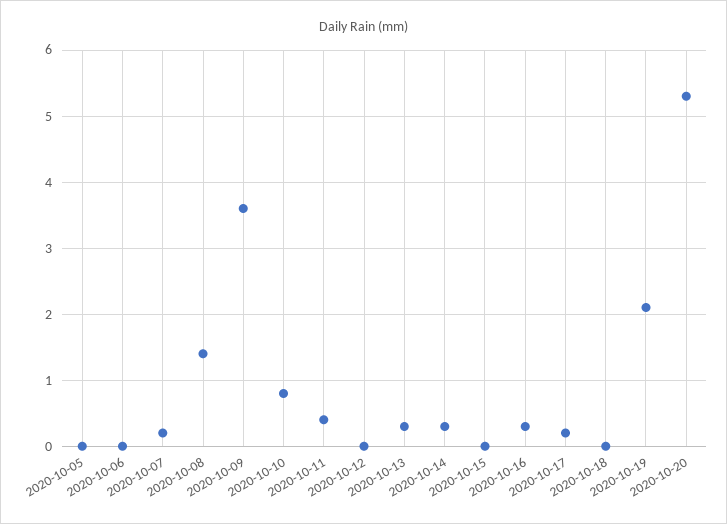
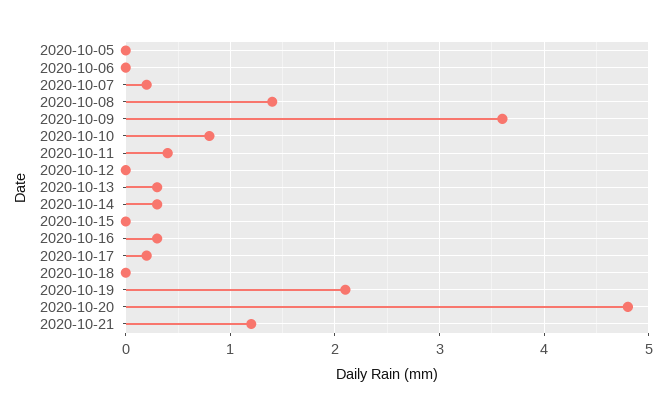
2020-10-20: 5.3 -> 4.8
2020-10-21: none -> 1.2

